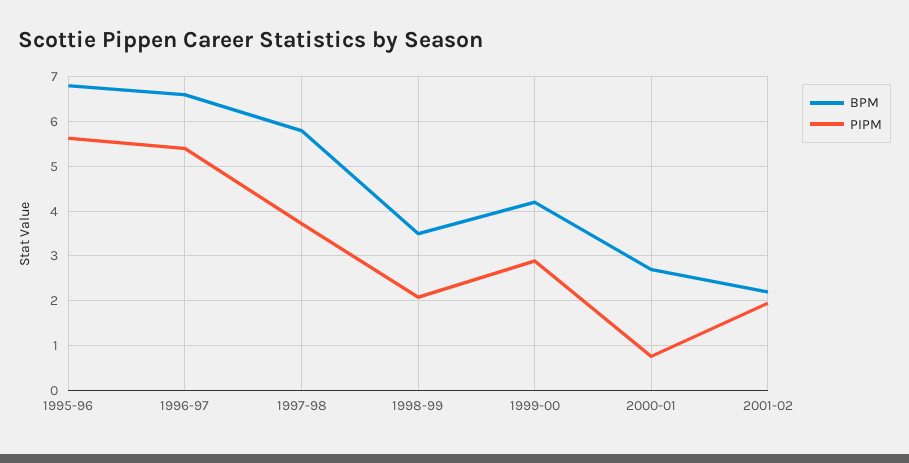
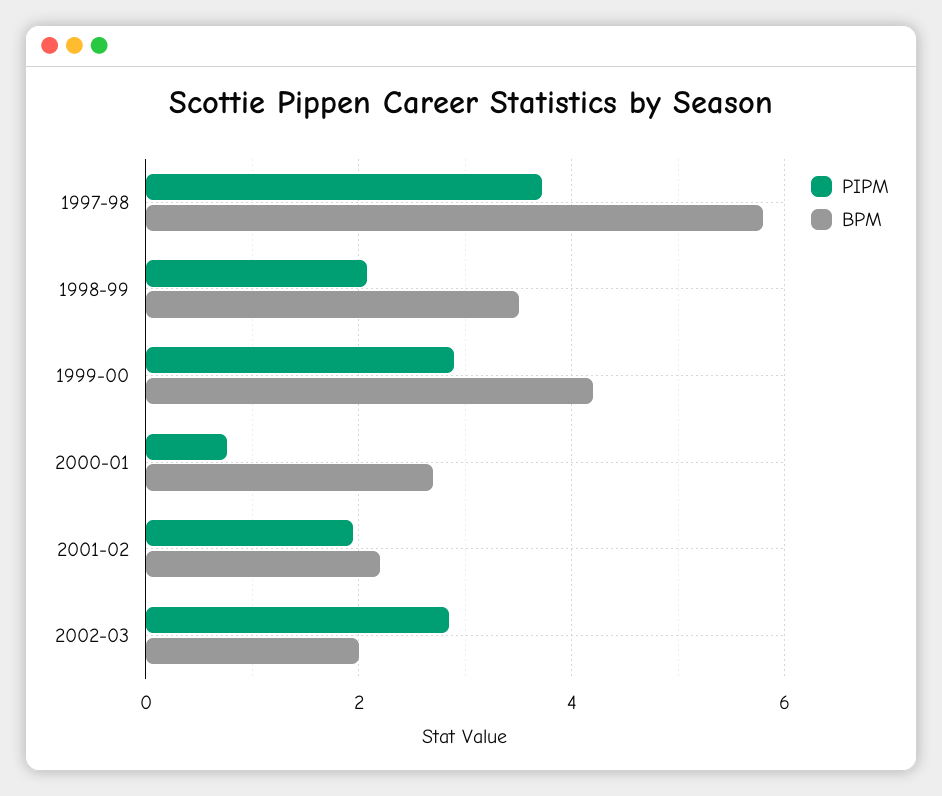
BPM, 1995-96: 6.8 -> none
PIPM, 1995-96: 5.6 -> none
BPM, 1996-97: 6.6 -> none
PIPM, 1996-97: 5.4 -> none
PIPM, 2002-03: none -> 2.8
BPM, 2002-03: none -> 2

